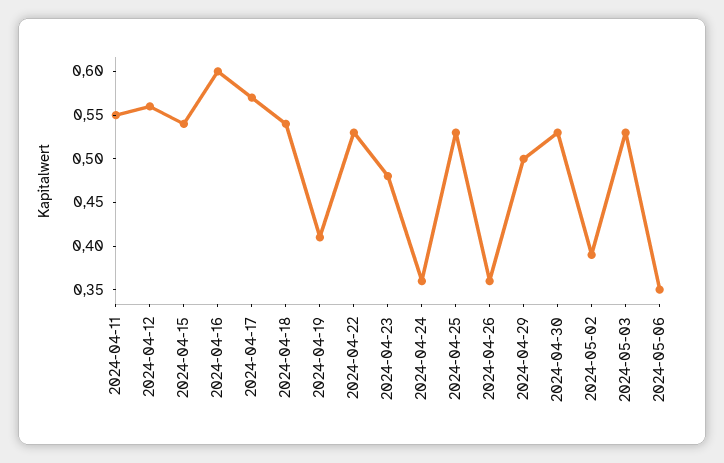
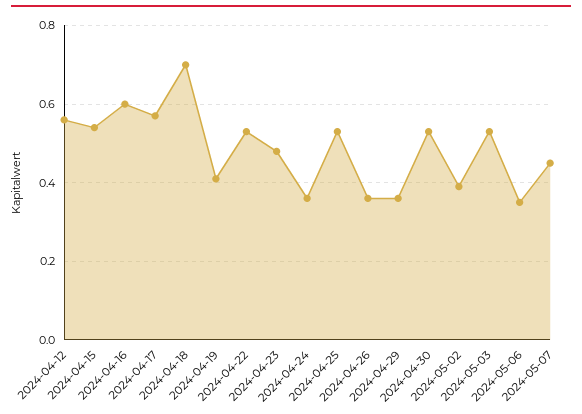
2024-04-11: 0.55 -> none
2024-04-18: 0.54 -> 0.7
2024-04-29: 0.5 -> 0.35
2024-05-07: none -> 0.45

